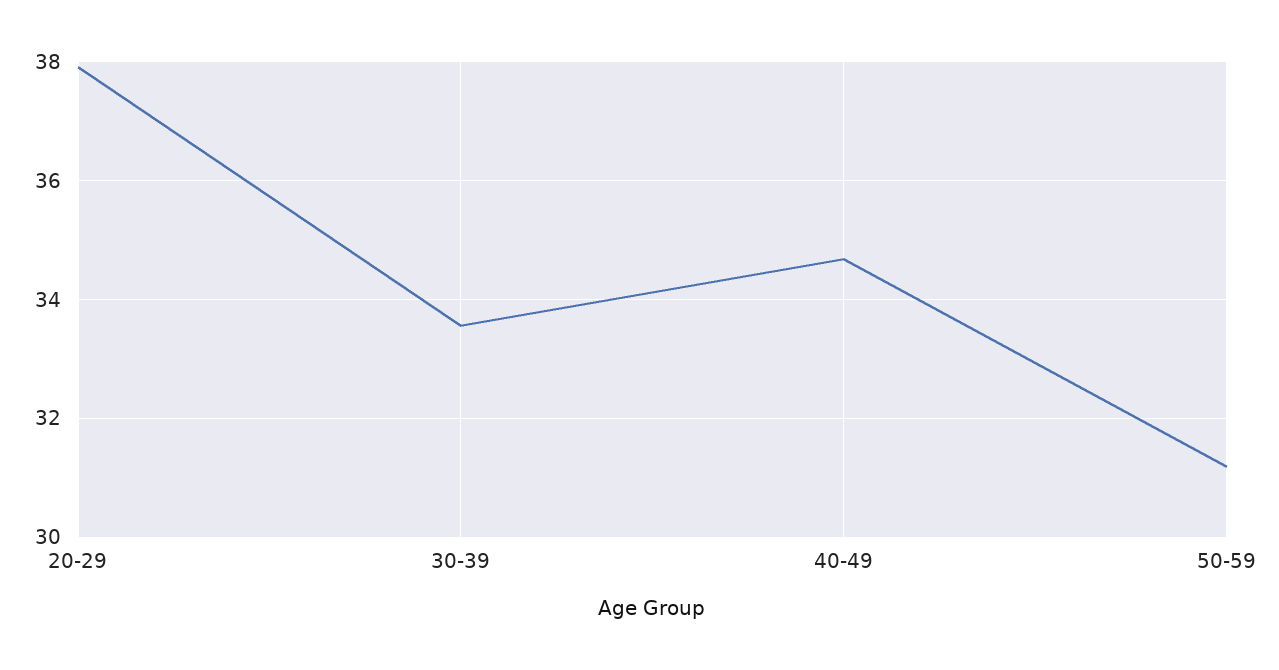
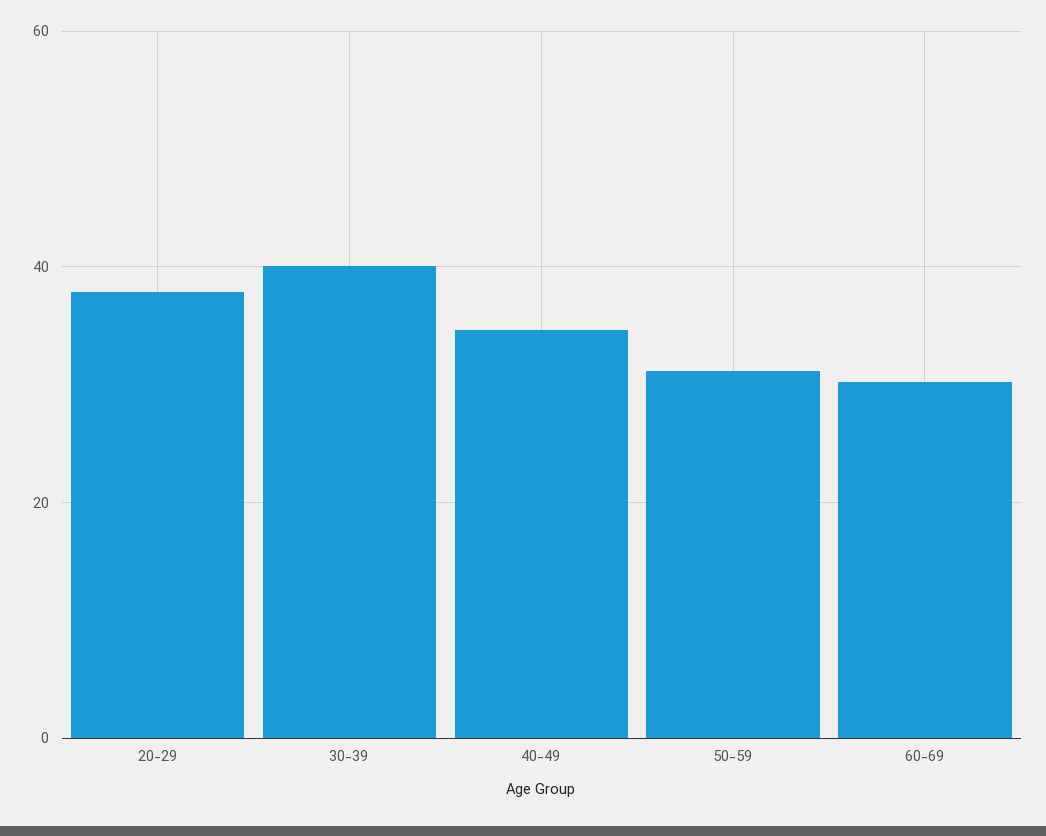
30-39: 33.6 -> 40
60-69: none -> 30

